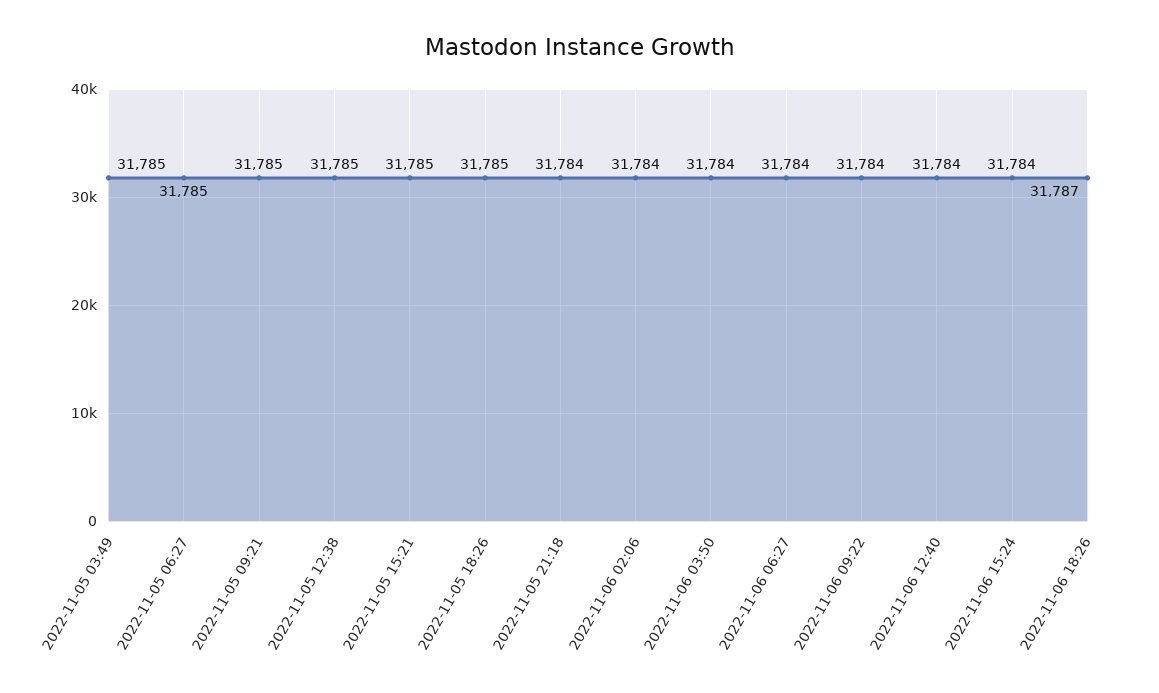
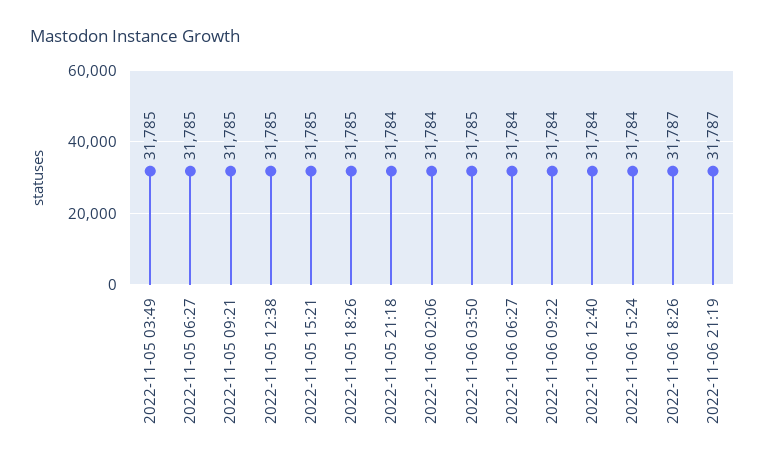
2022-11-06 03:50: 31784 -> 31785
2022-11-06 21:19: none -> 31787

